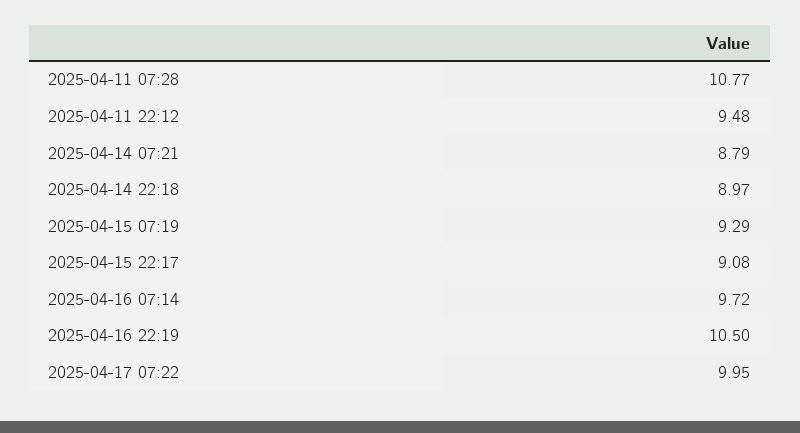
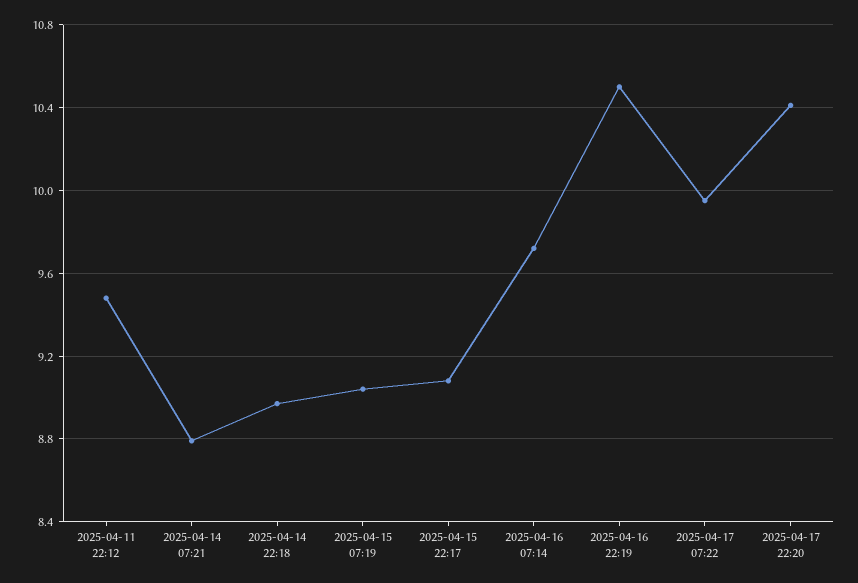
2025-04-11 07:28: 10.77 -> none
2025-04-15 07:19: 9.29 -> 9.05
2025-04-17 22:20: none -> 10.4

